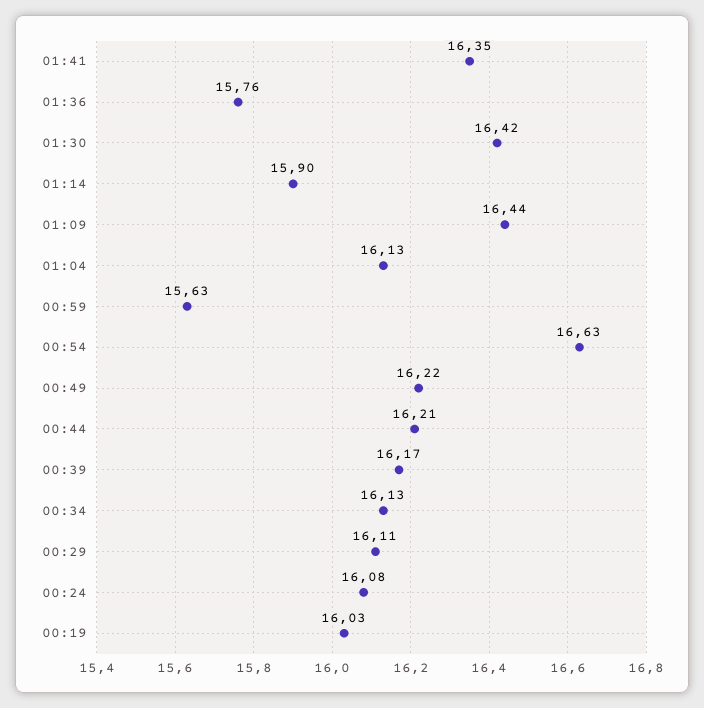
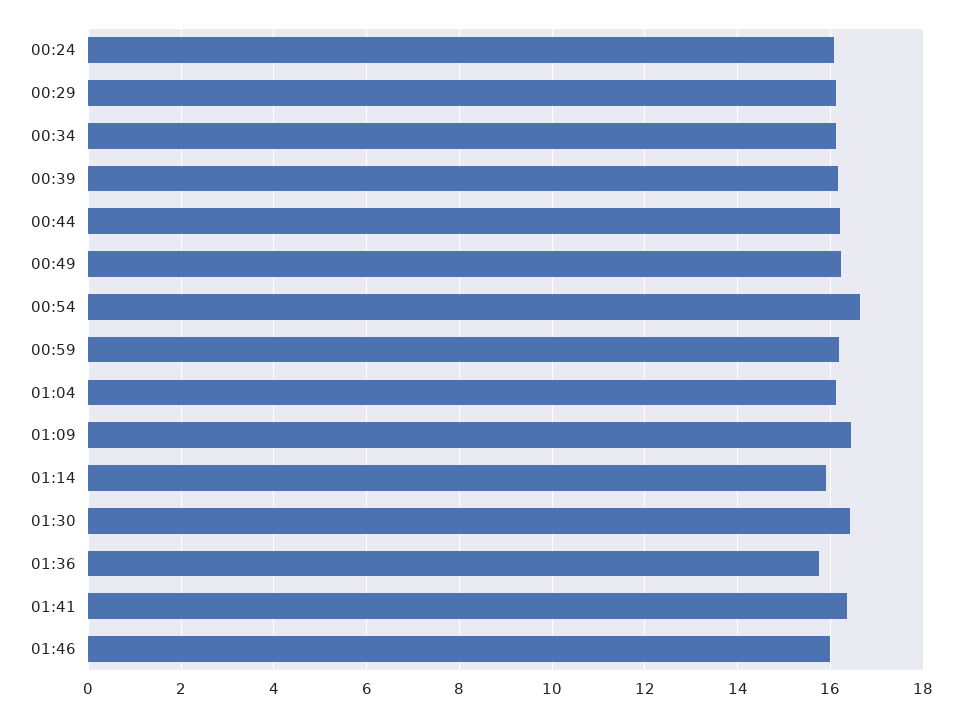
00:59: 15.63 -> 16.2
00:19: 16.03 -> none
01:46: none -> 16

